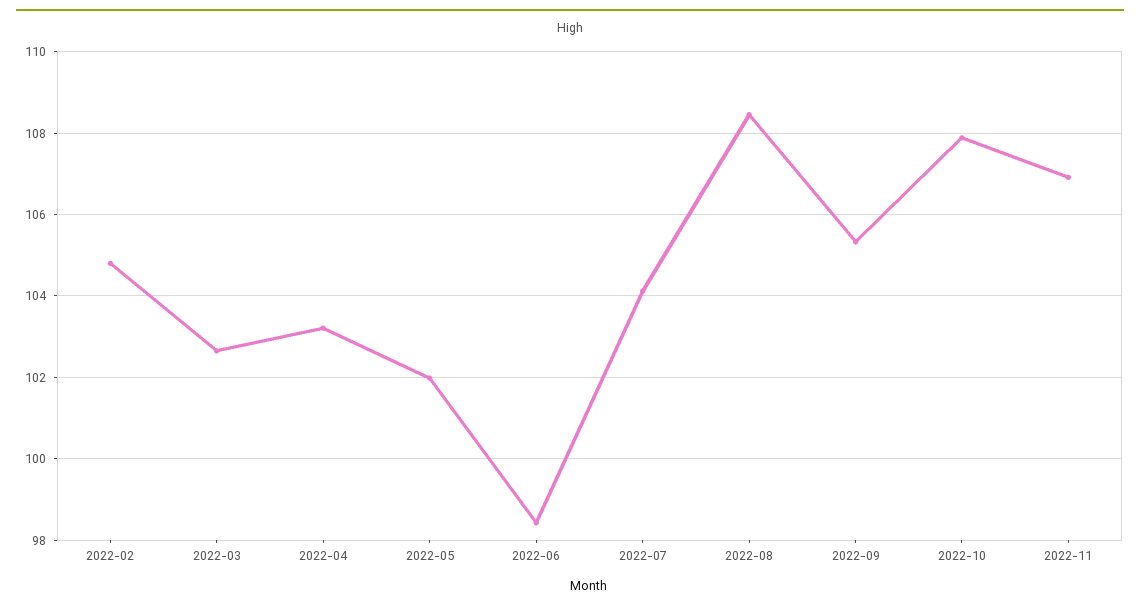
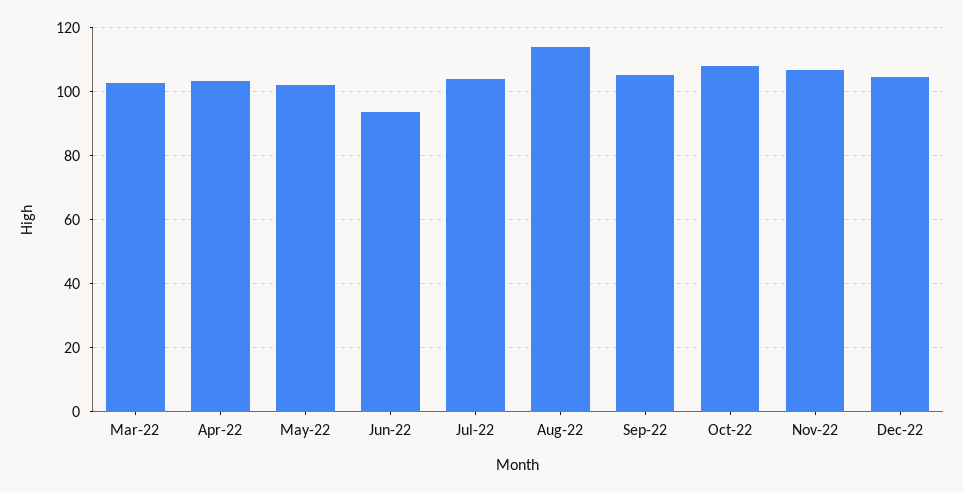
2022-02: 104.8 -> none
2022-06: 98.4 -> 94
2022-08: 108.4 -> 114
Dec-22: none -> 104

